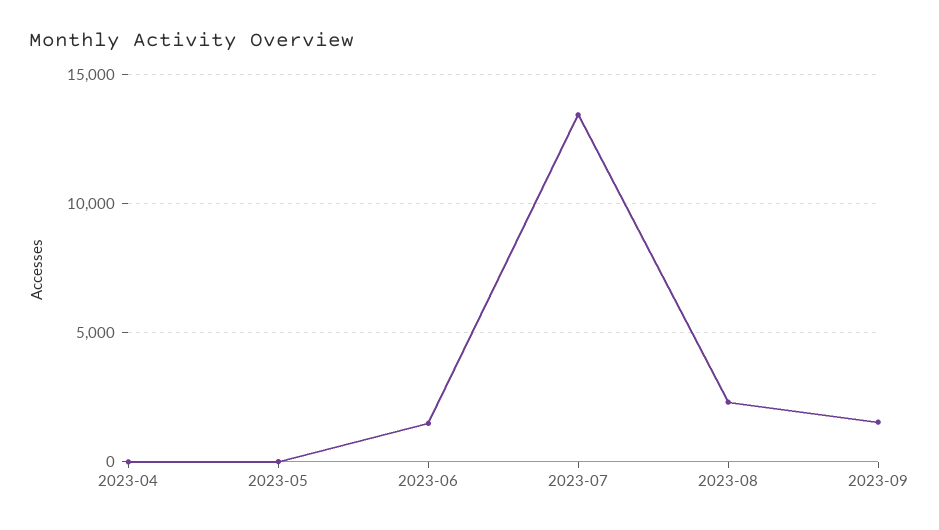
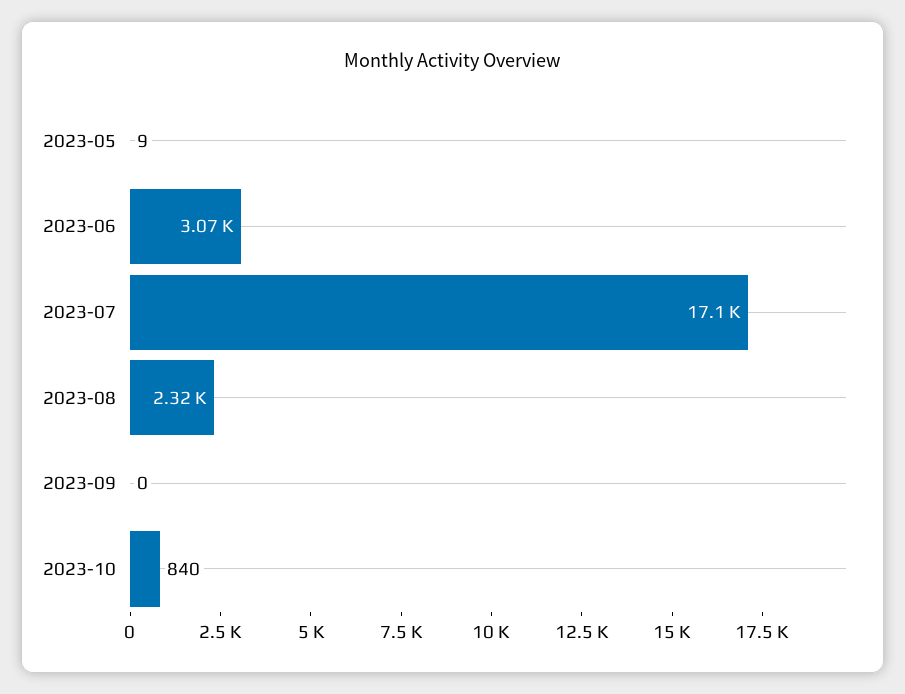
2023-04: 0 -> none
2023-06: 1500 -> 3070
2023-07: 13500 -> 17100
2023-09: 1500 -> 0
2023-10: none -> 840

